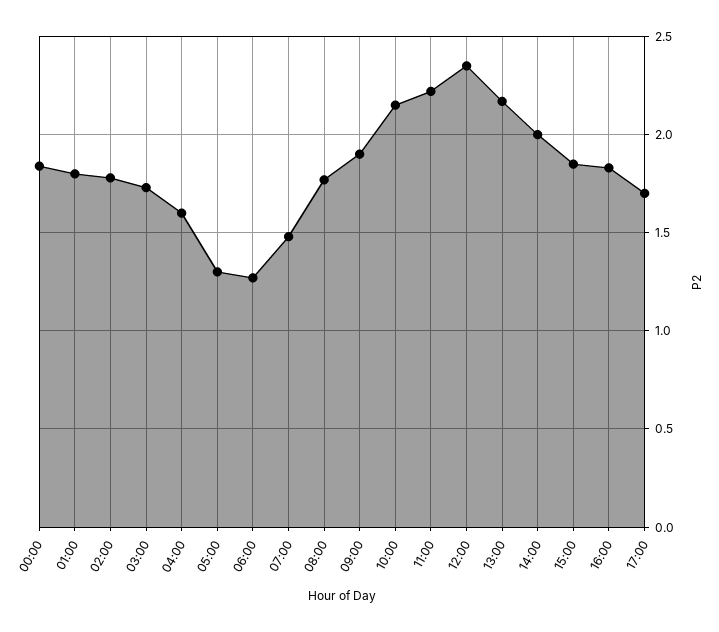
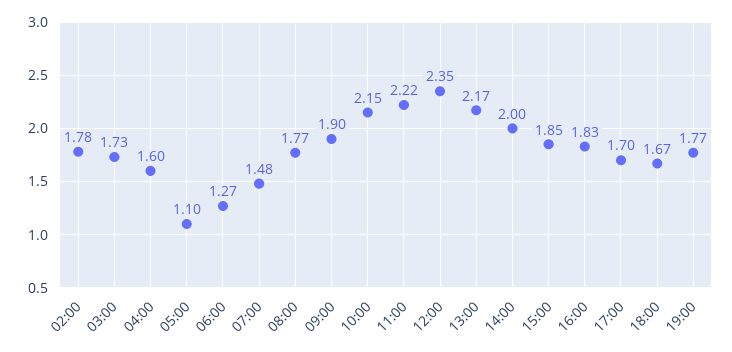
00:00: 1.85 -> none
01:00: 1.8 -> none
05:00: 1.3 -> 1.1
18:00: none -> 1.67
19:00: none -> 1.77

